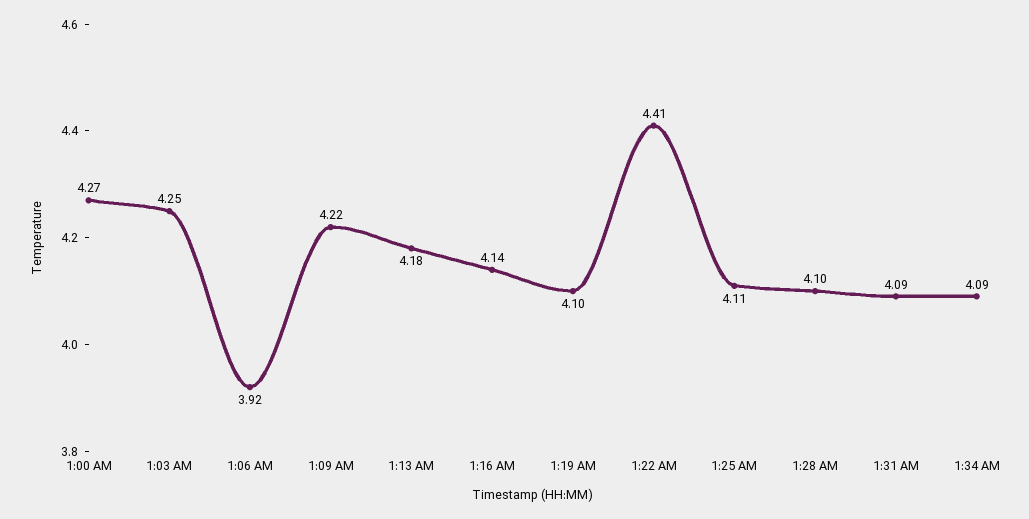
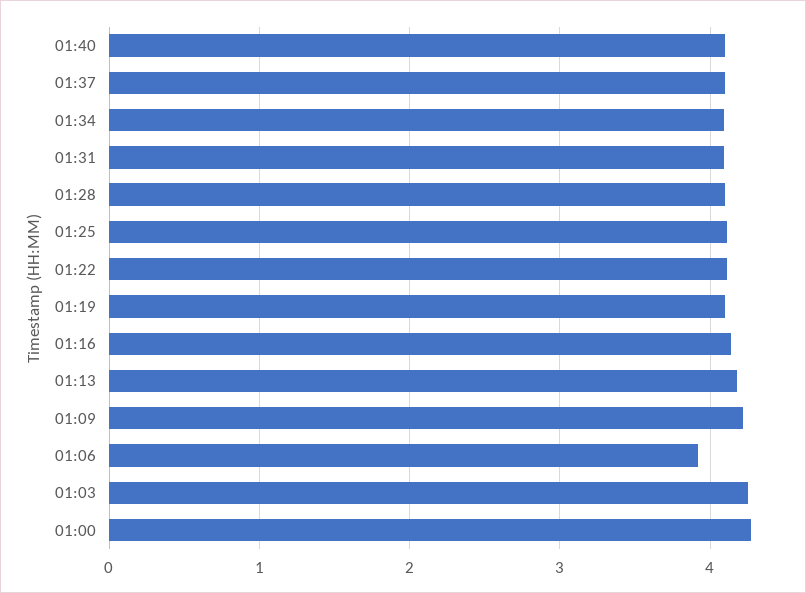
1:22 AM: 4.41 -> 4.1
01:40: none -> 4.1
01:37: none -> 4.1

